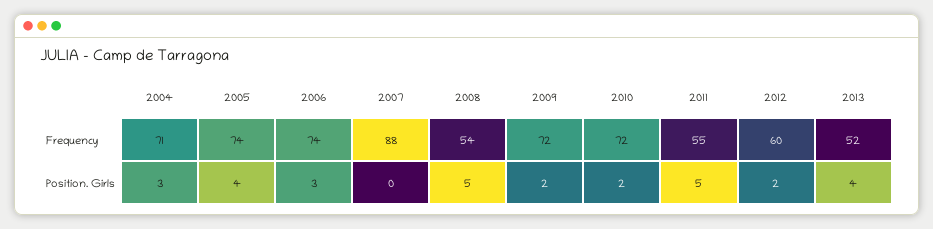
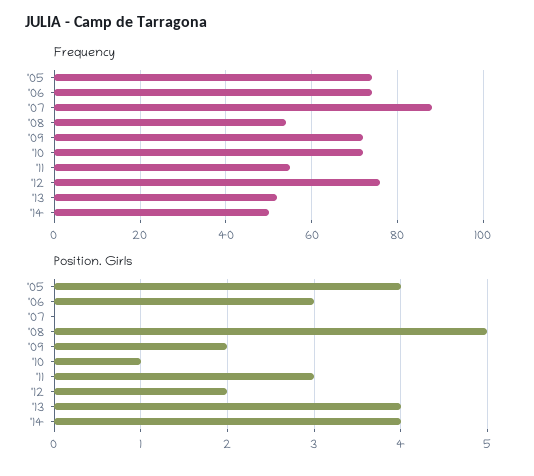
Frequency, 2004: 71 -> none
Frequency, 2012: 60 -> 75
Position. Girls, 2004: 3 -> none
Position. Girls, 2010: 2 -> 1
Position. Girls, 2011: 5 -> 3
Frequency, '14: none -> 50
Position. Girls, '14: none -> 4

